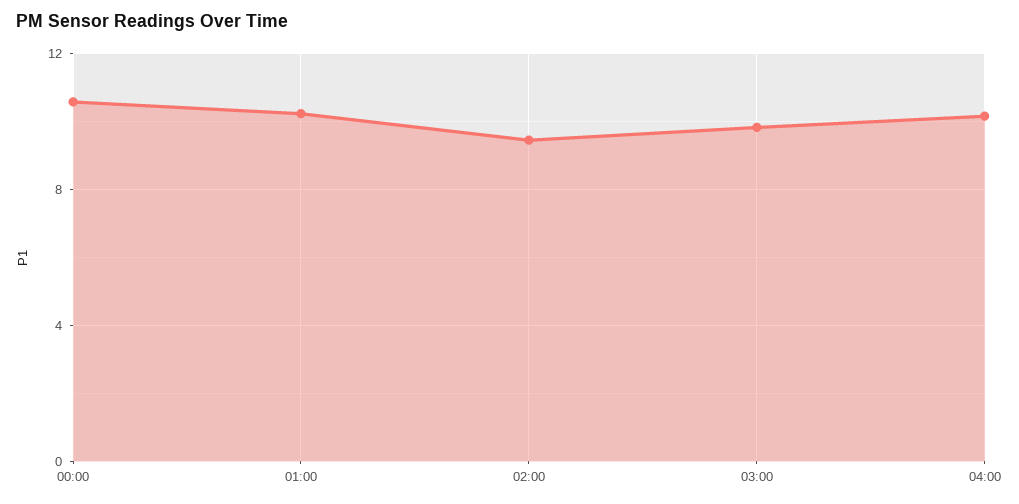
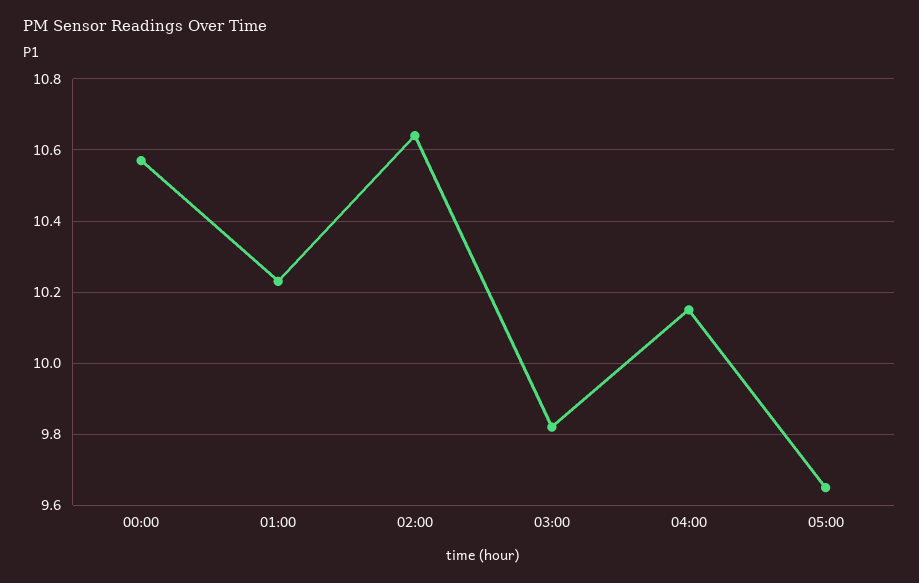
02:00: 9.5 -> 10.65
05:00: none -> 9.65

